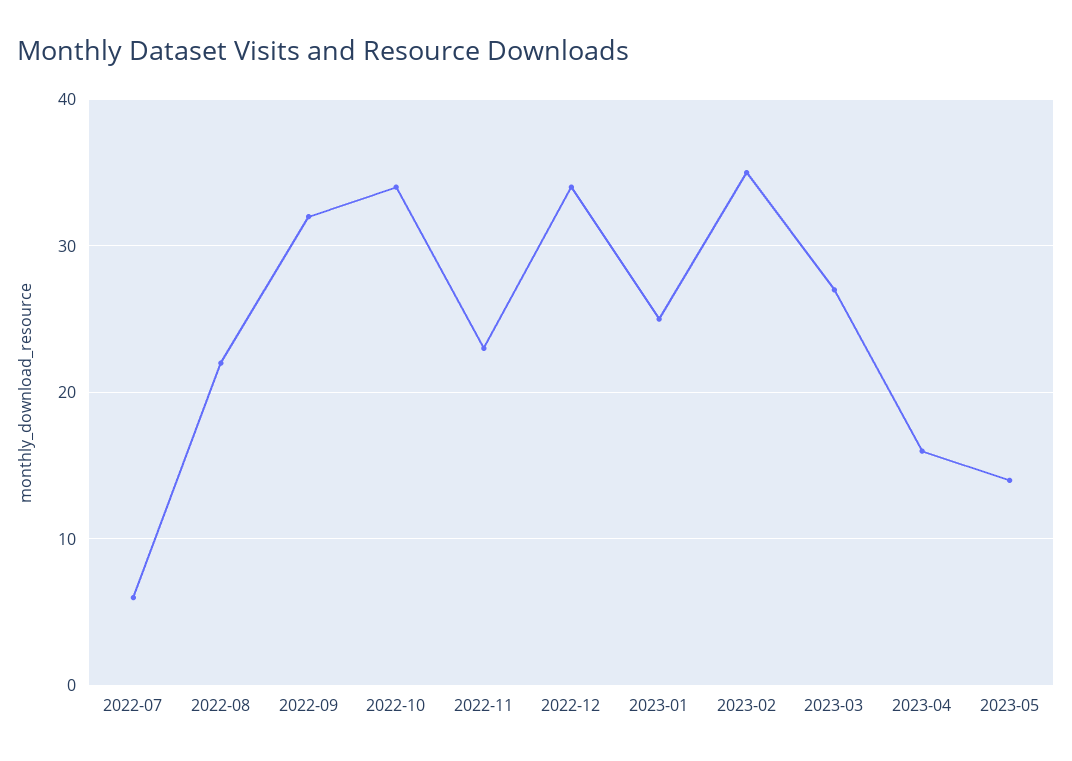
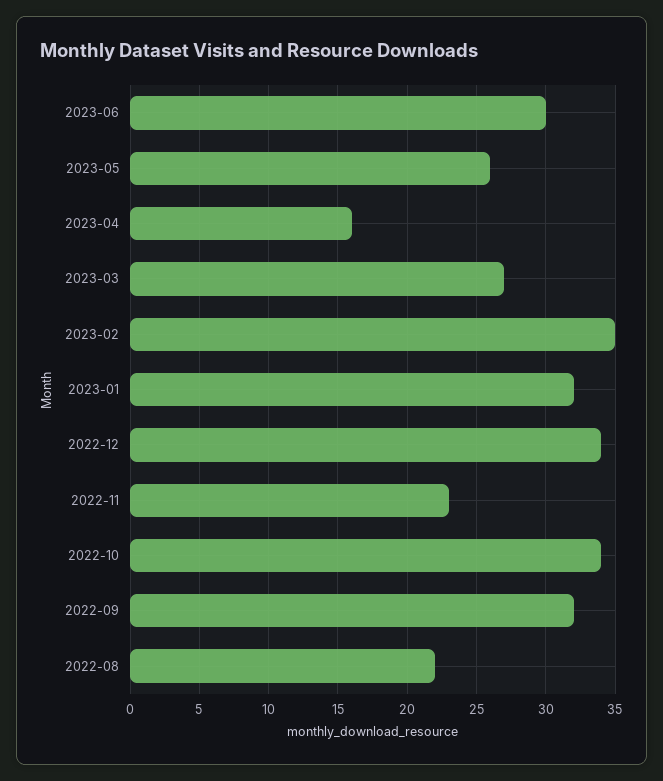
2022-07: 6 -> none
2023-01: 25 -> 32
2023-05: 14 -> 26
2023-06: none -> 30

